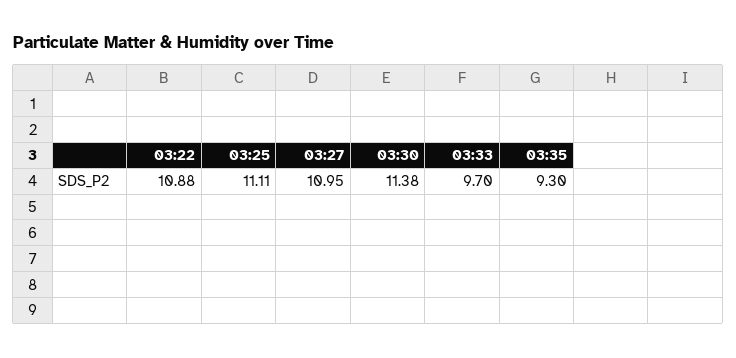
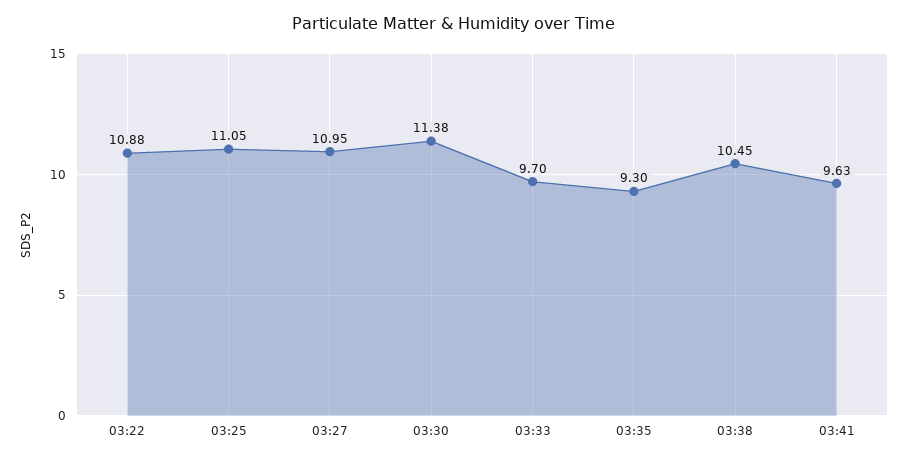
03:25: 11.11 -> 11.05
03:38: none -> 10.45
03:41: none -> 9.63

